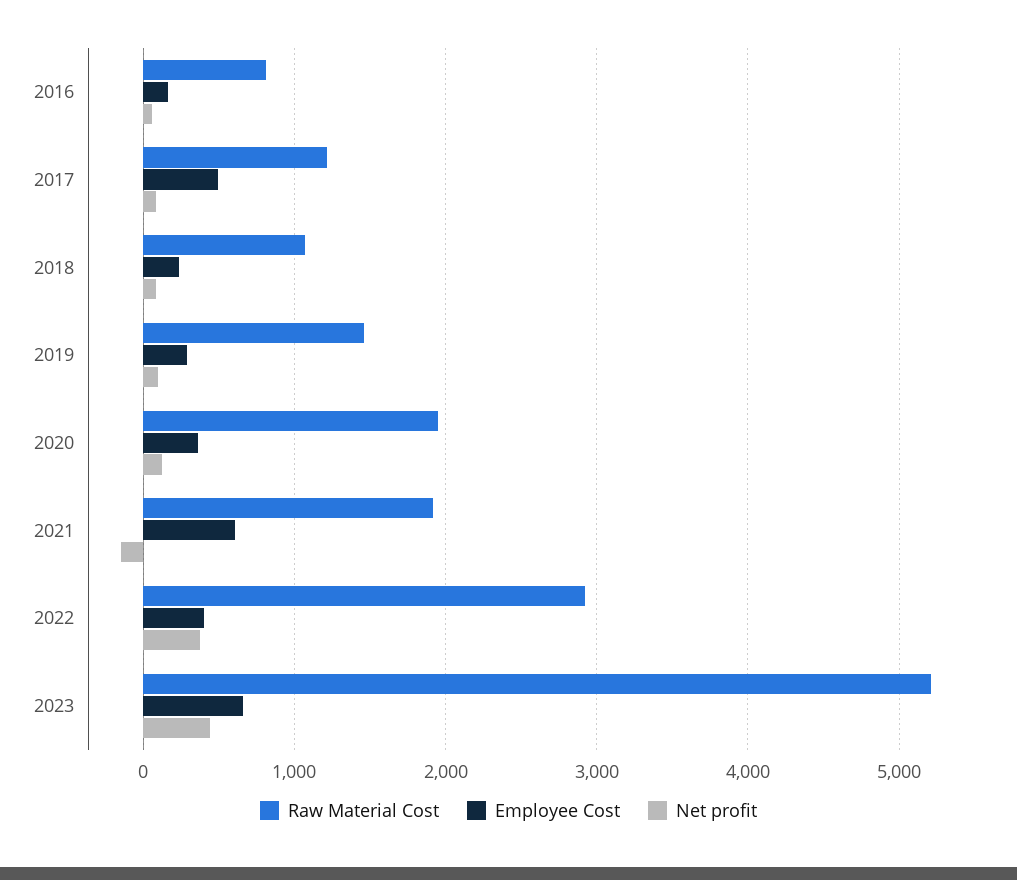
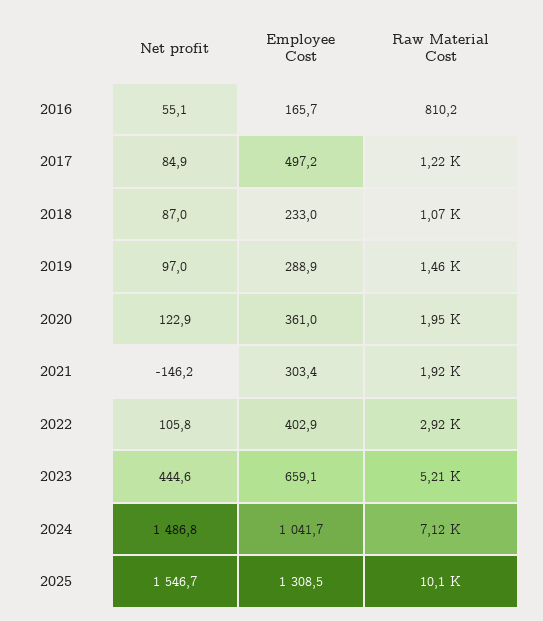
Employee Cost, 2021: 600 -> 303.4
Net profit, 2022: 400 -> 105.8
Net profit, 2024: none -> 1486.8
Employee Cost, 2024: none -> 1041.7
Raw Material Cost, 2024: none -> 7120
Net profit, 2025: none -> 1546.7
Employee Cost, 2025: none -> 1308.5
Raw Material Cost, 2025: none -> 10100

